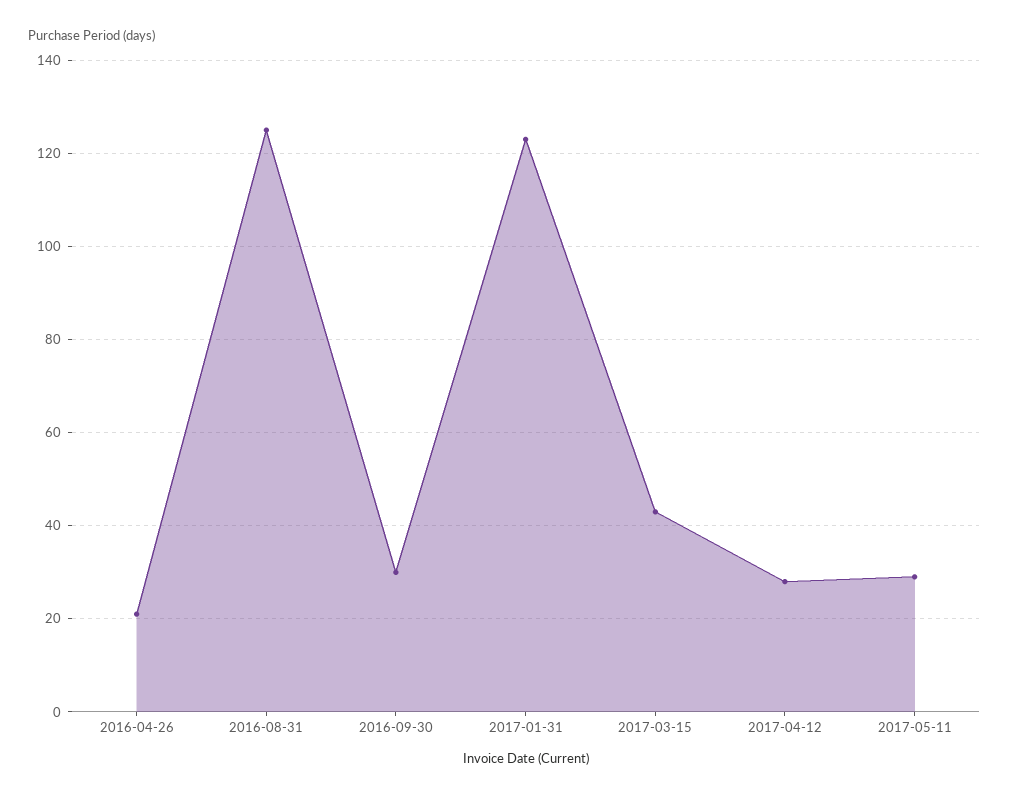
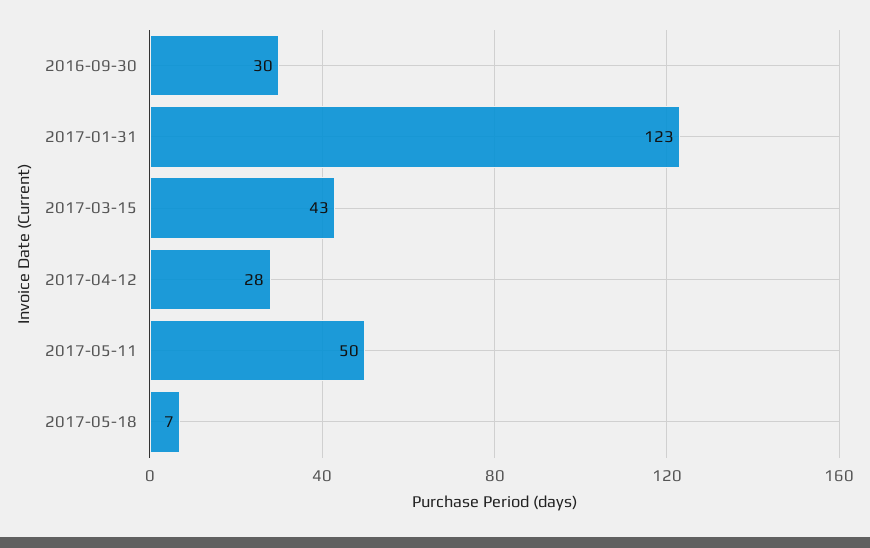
2016-04-26: 20 -> none
2016-08-31: 125 -> none
2017-05-11: 30 -> 50
2017-05-18: none -> 7

